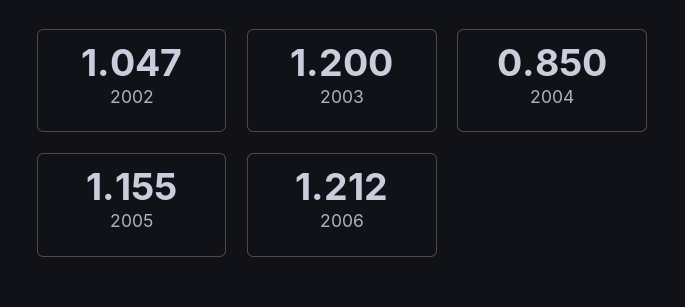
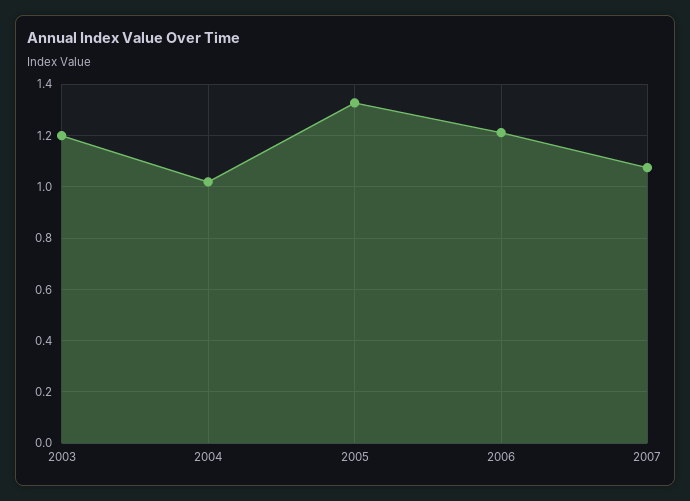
2002: 1.047 -> none
2004: 0.85 -> 1.025
2005: 1.155 -> 1.325
2007: none -> 1.075

